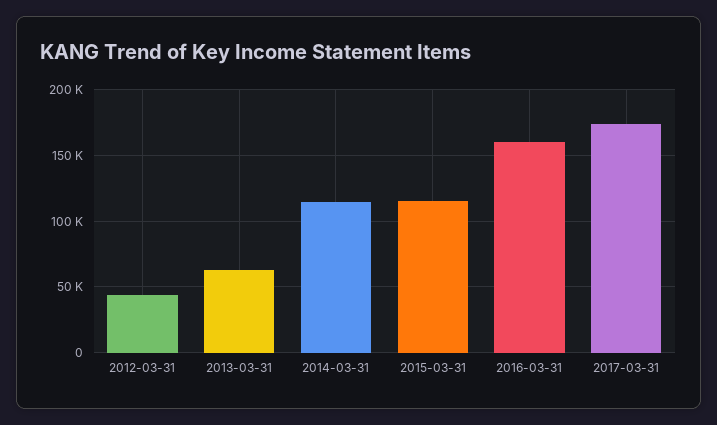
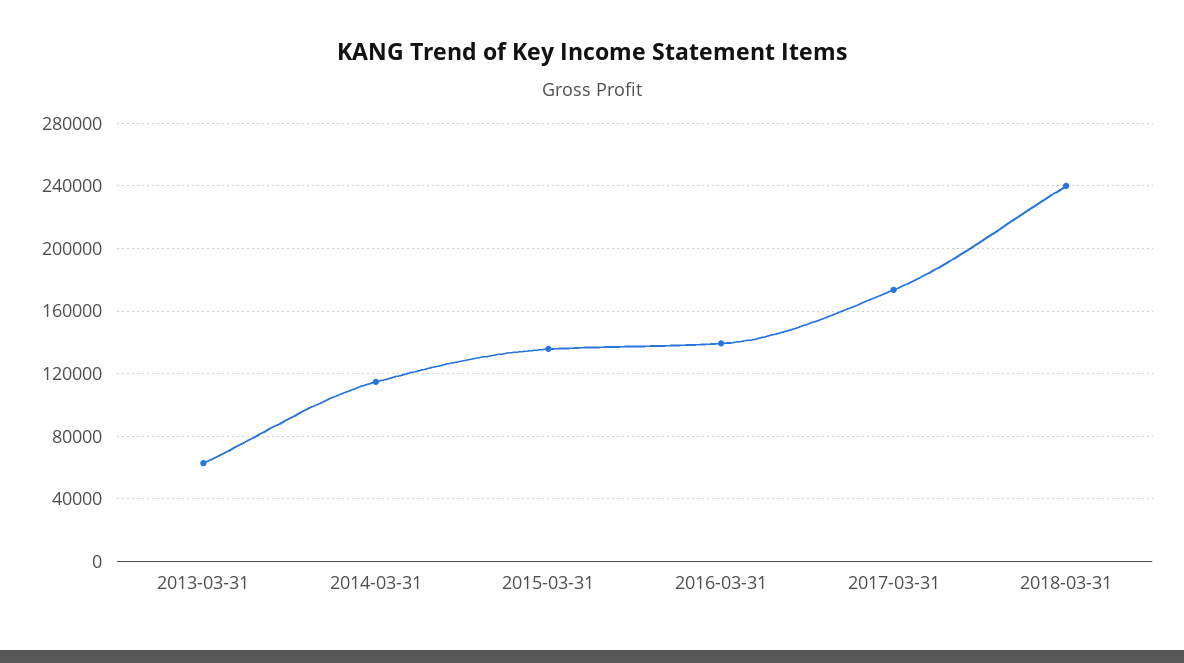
2012-03-31: 45000 -> none
2015-03-31: 115000 -> 135000
2016-03-31: 160000 -> 140000
2018-03-31: none -> 240000

